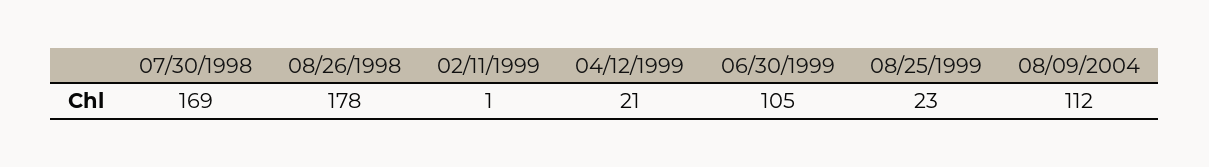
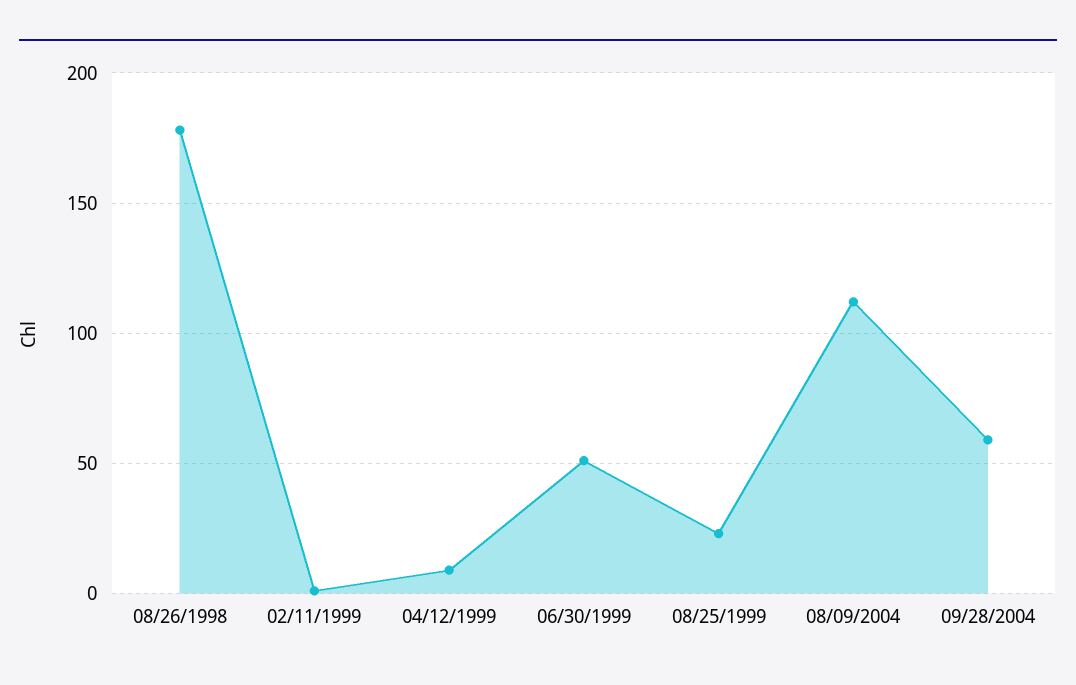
07/30/1998: 169 -> none
04/12/1999: 21 -> 10
06/30/1999: 105 -> 50
09/28/2004: none -> 60

